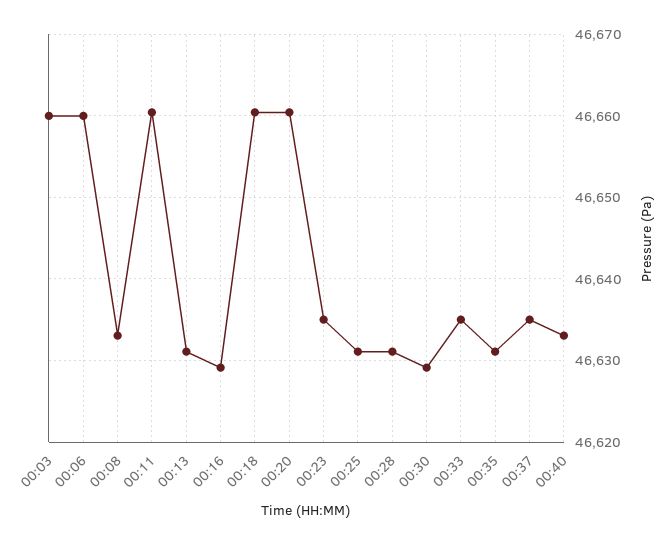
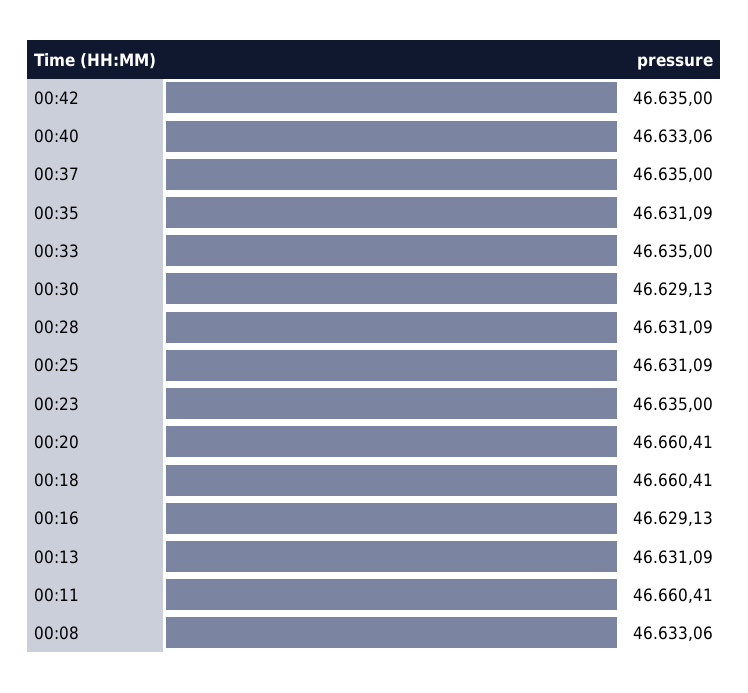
00:03: 46660 -> none
00:06: 46660 -> none
00:42: none -> 46635

